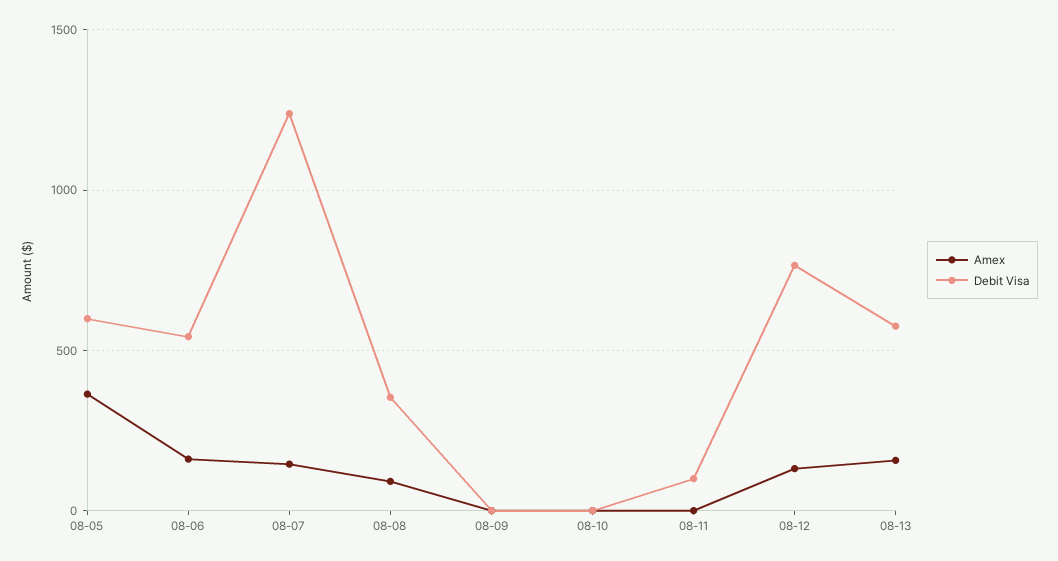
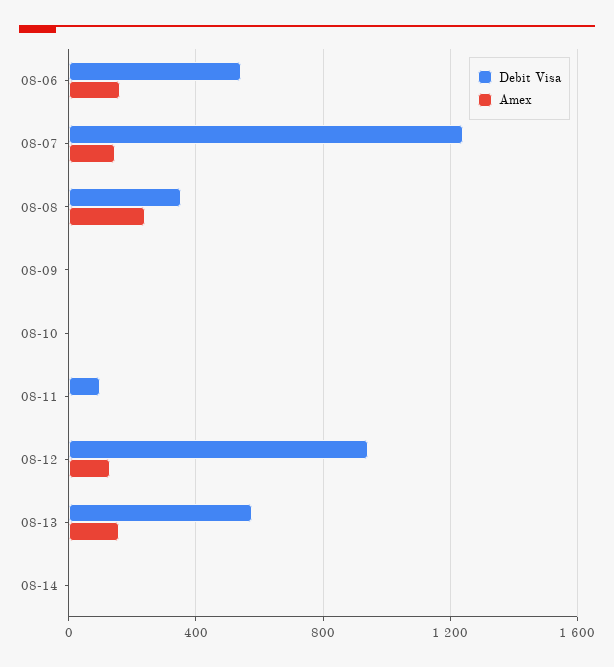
Amex, 08-05: 350 -> none
Debit Visa, 08-05: 600 -> none
Amex, 08-08: 100 -> 250
Debit Visa, 08-12: 750 -> 950
Debit Visa, 08-14: none -> 0
Amex, 08-14: none -> 0

